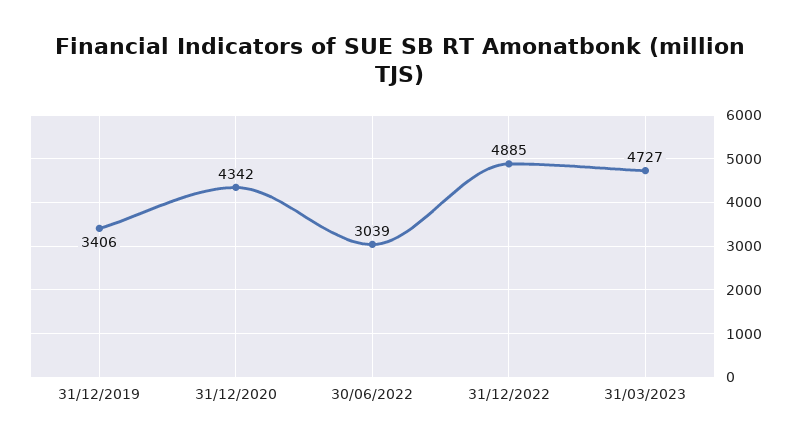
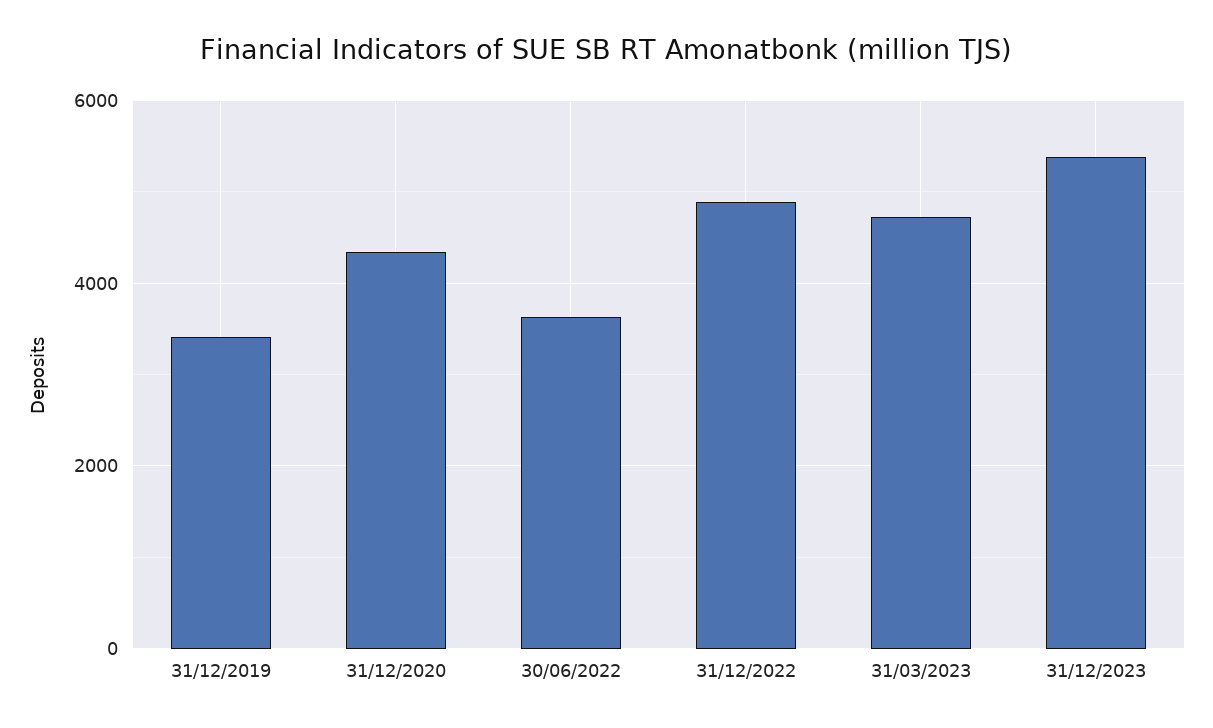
30/06/2022: 3039 -> 3600
31/12/2023: none -> 5400

